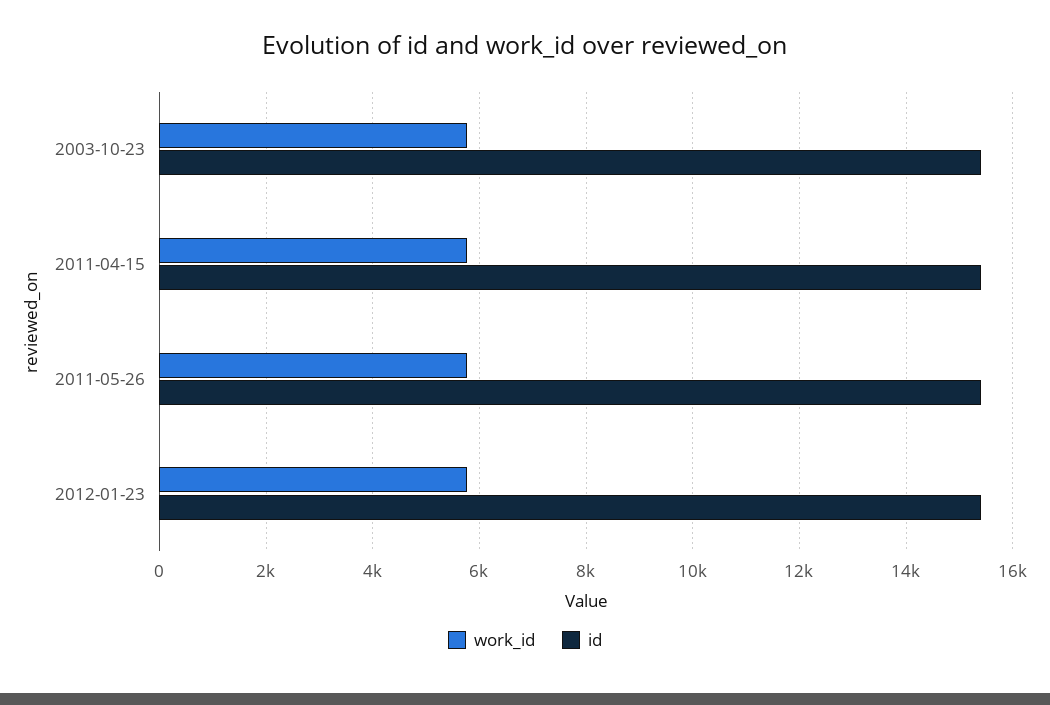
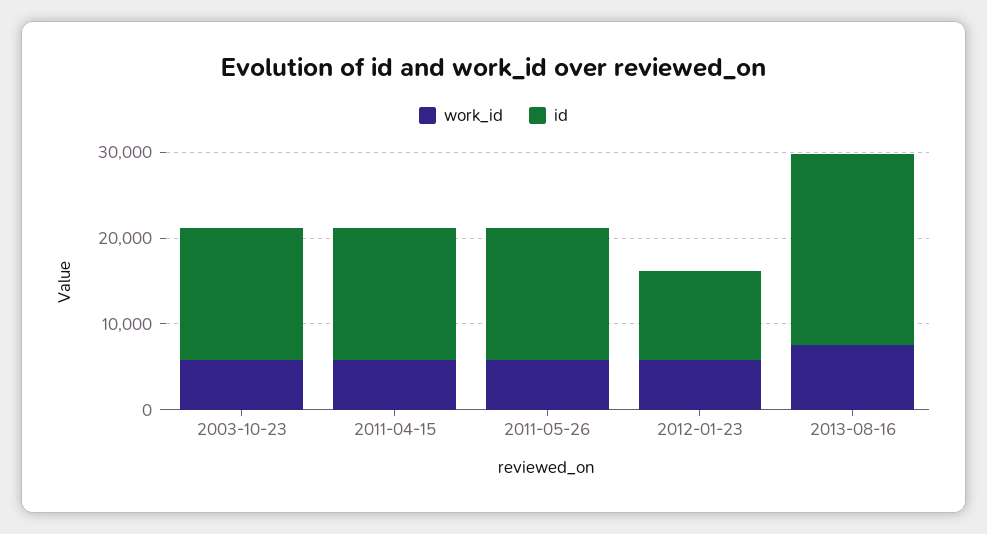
id, 2012-01-23: 15400 -> 10000
work_id, 2013-08-16: none -> 8000
id, 2013-08-16: none -> 22000

